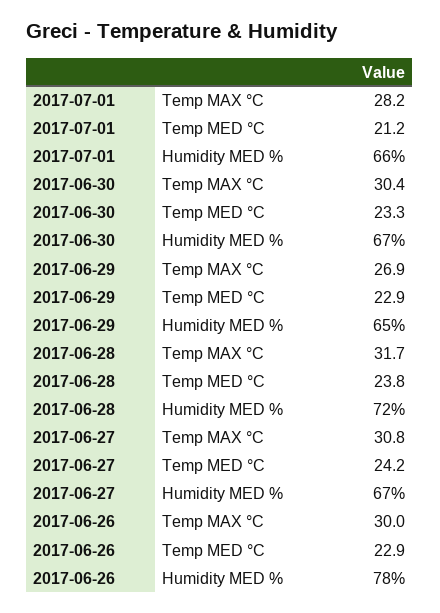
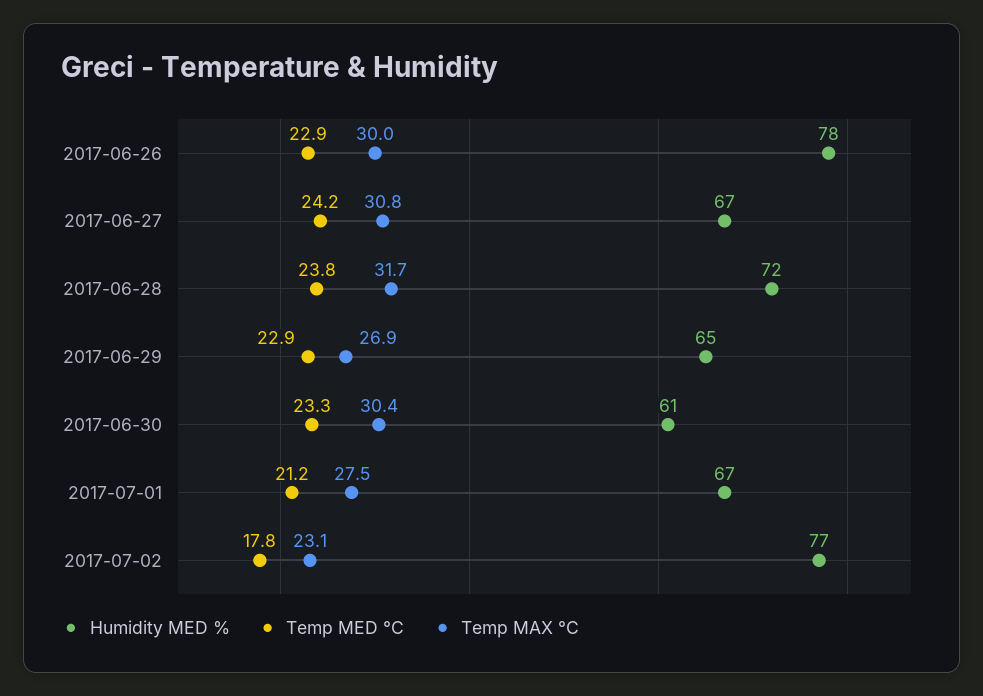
Temp MAX °C, 2017-07-01: 28.2 -> 27.5
Humidity MED %, 2017-07-01: 66 -> 67
Humidity MED %, 2017-06-30: 67 -> 61
Humidity MED %, 2017-07-02: none -> 77
Temp MED °C, 2017-07-02: none -> 17.8
Temp MAX °C, 2017-07-02: none -> 23.1

